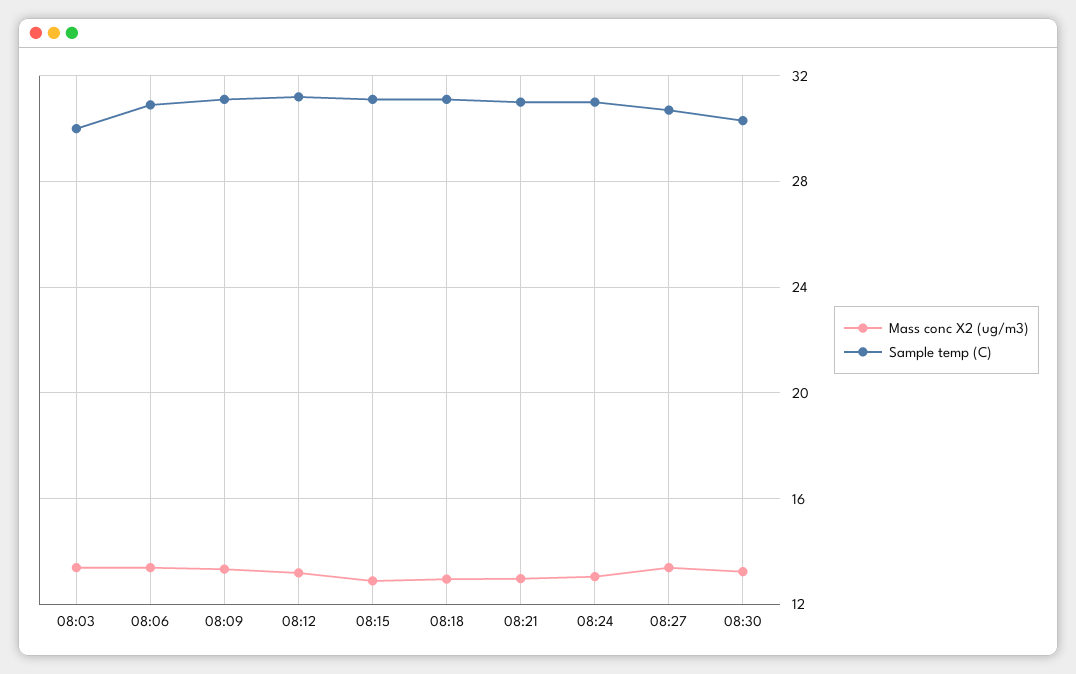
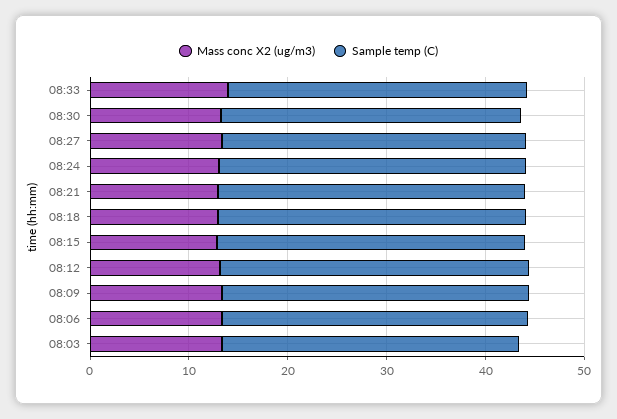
Mass conc X2 (ug/m3), 08:33: none -> 14
Sample temp (C), 08:33: none -> 30

